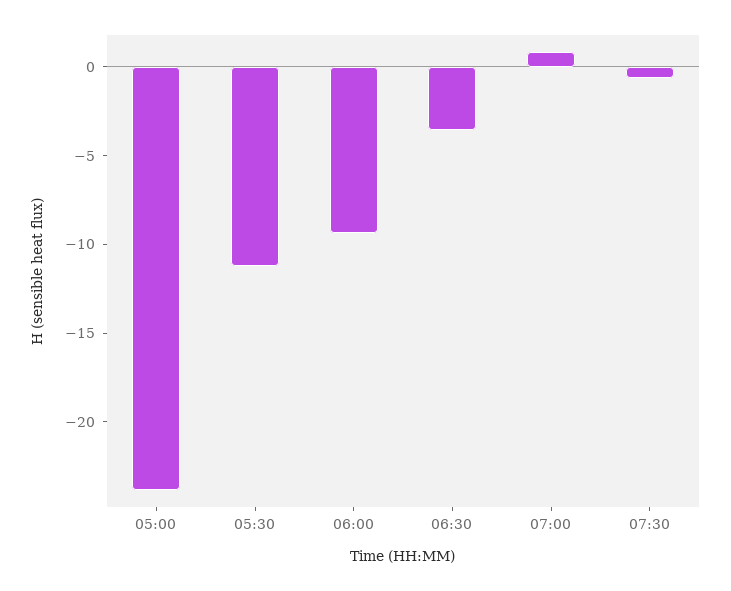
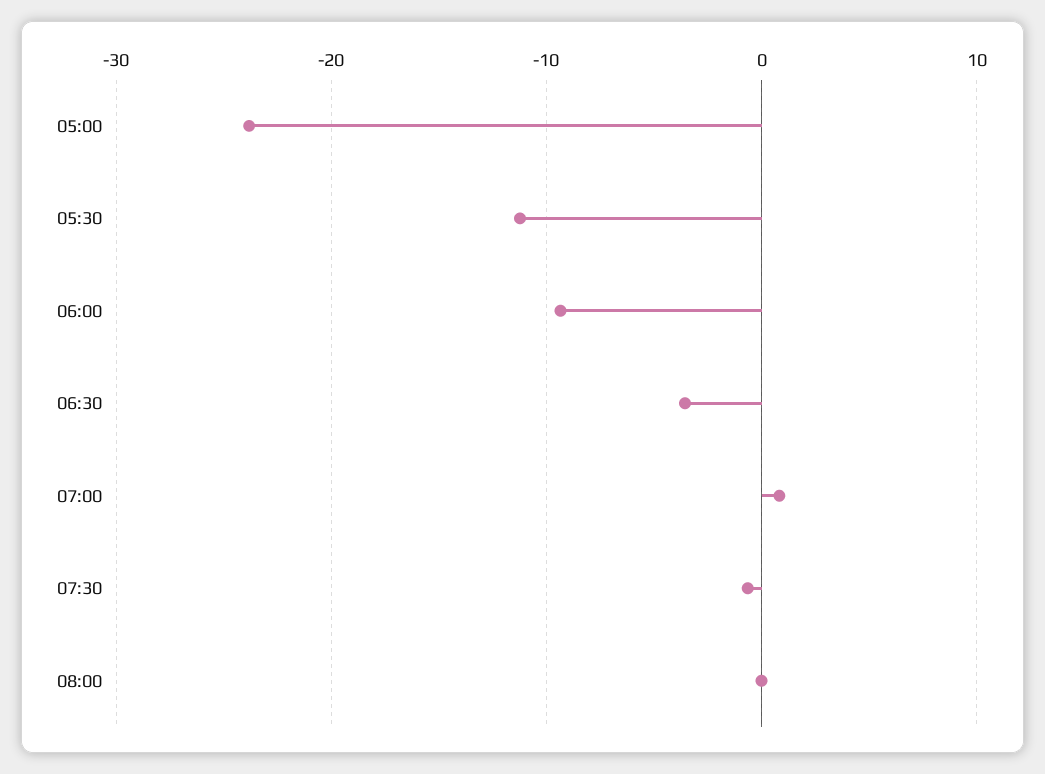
08:00: none -> 0

